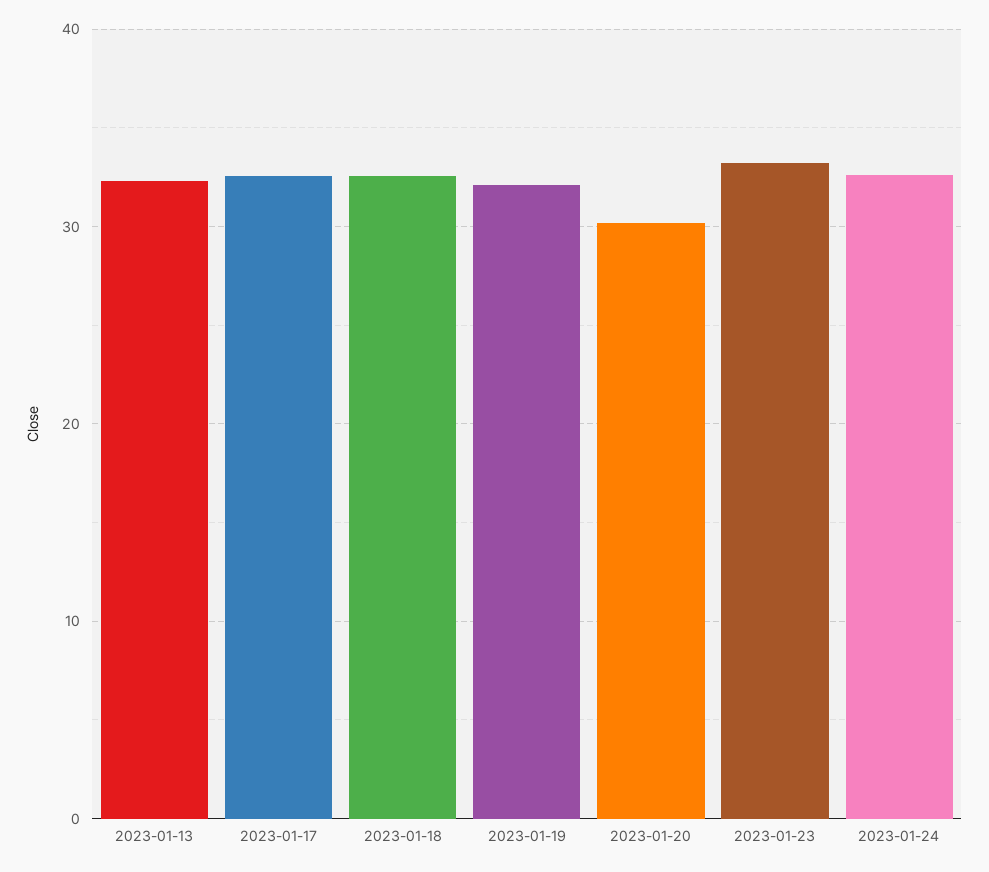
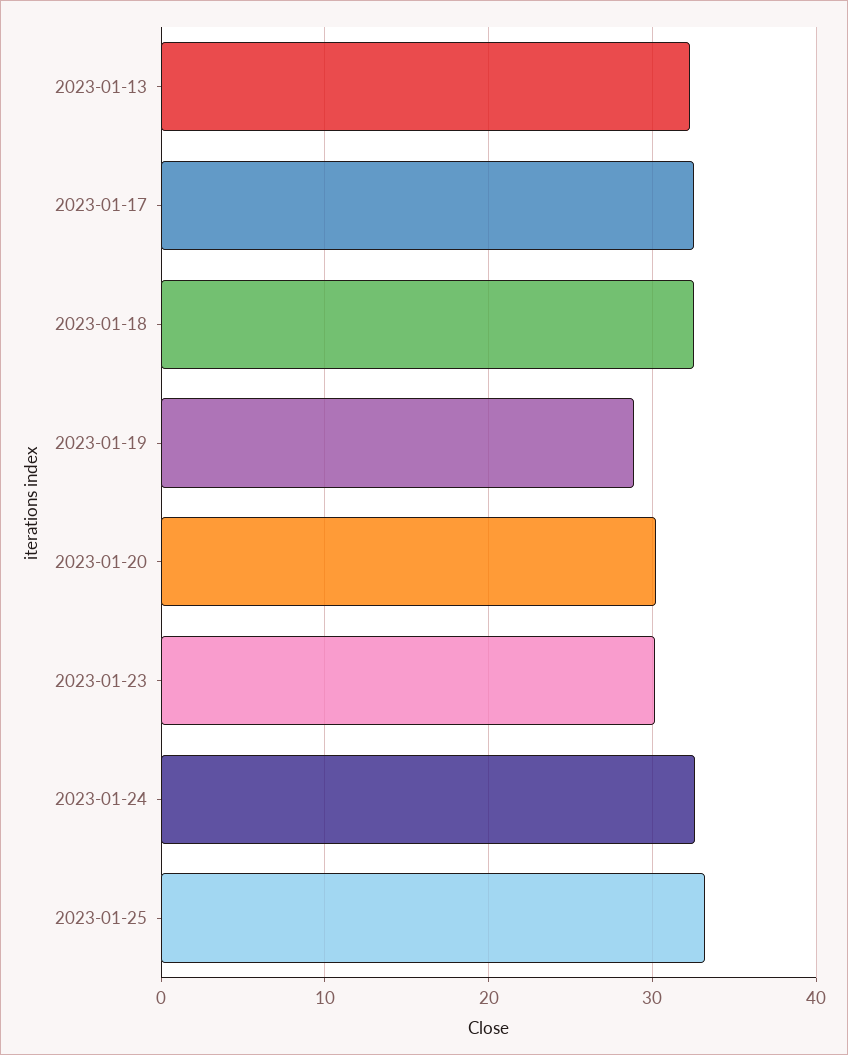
2023-01-19: 32 -> 29
2023-01-23: 33 -> 30
2023-01-25: none -> 33

